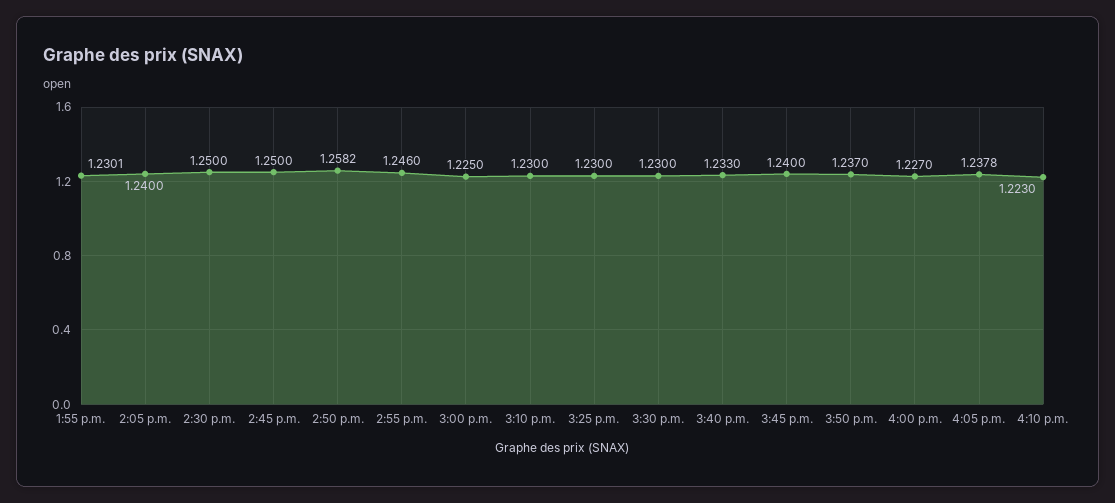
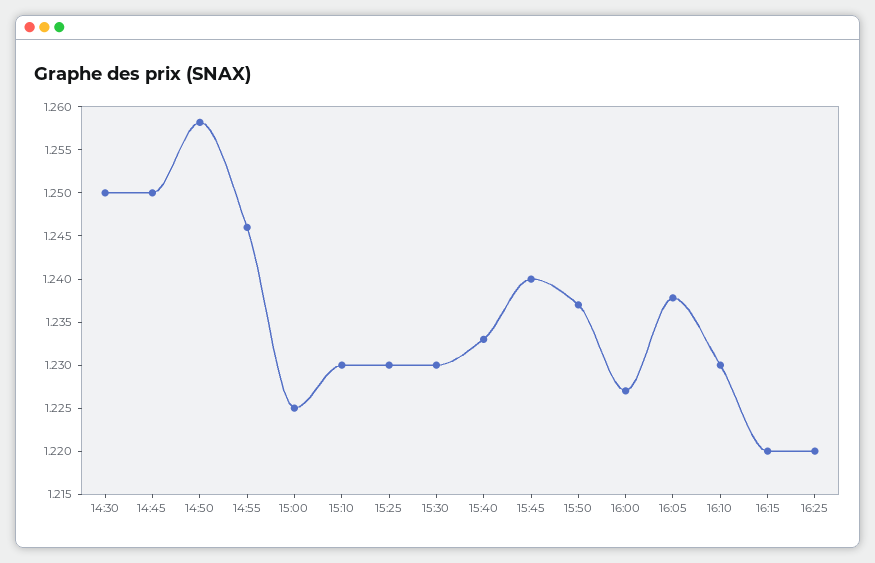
1:55 p.m.: 1.2301 -> none
2:05 p.m.: 1.24 -> none
4:10 p.m.: 1.223 -> 1.23
16:15: none -> 1.22
16:25: none -> 1.22

